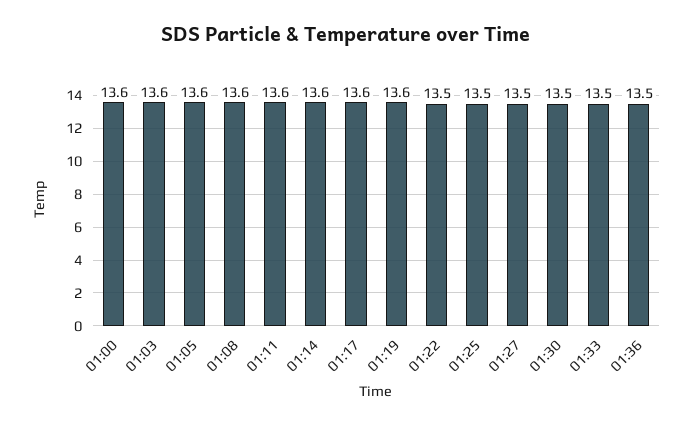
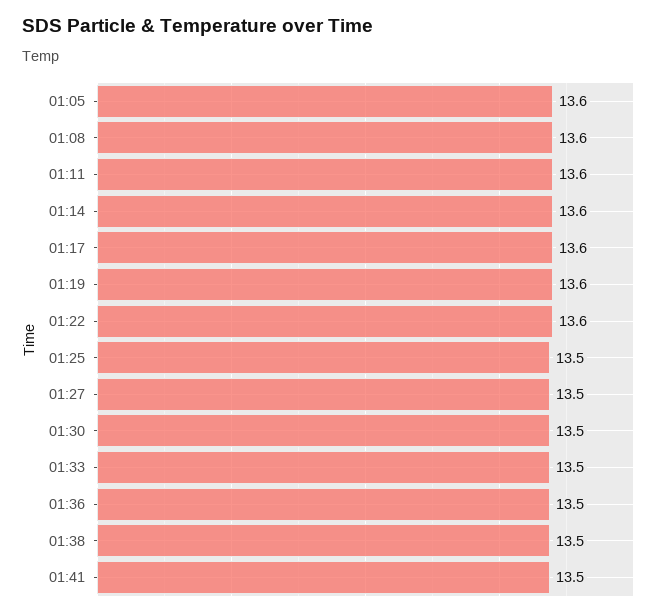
01:00: 13.6 -> none
01:03: 13.6 -> none
01:22: 13.5 -> 13.6
01:38: none -> 13.5
01:41: none -> 13.5

